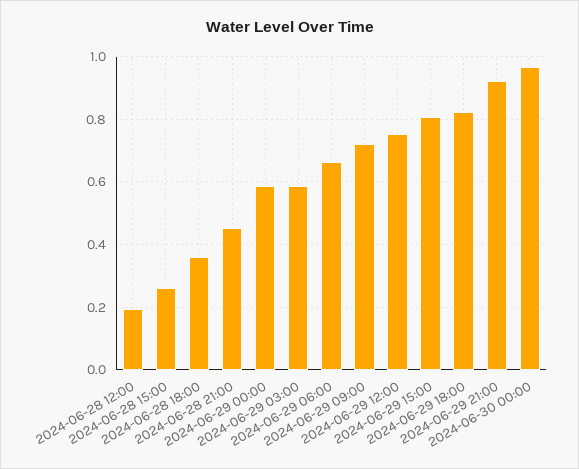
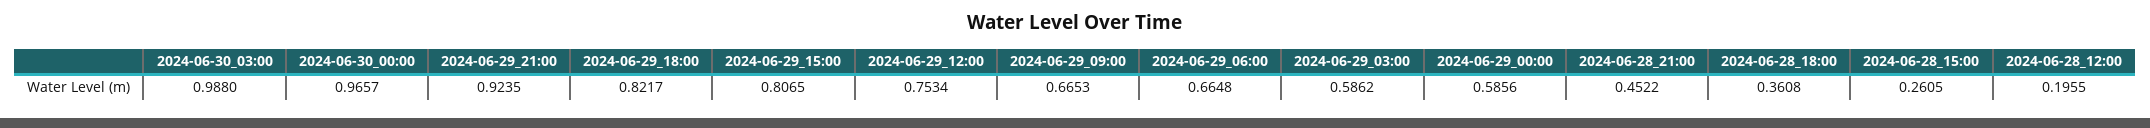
2024-06-29 09:00: 0.72 -> 0.6653
2024-06-30_03:00: none -> 0.988

